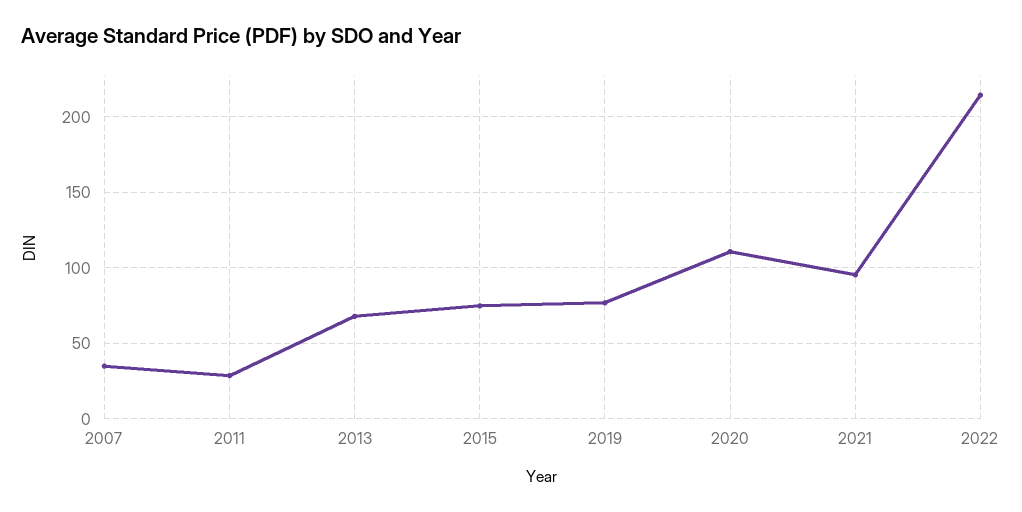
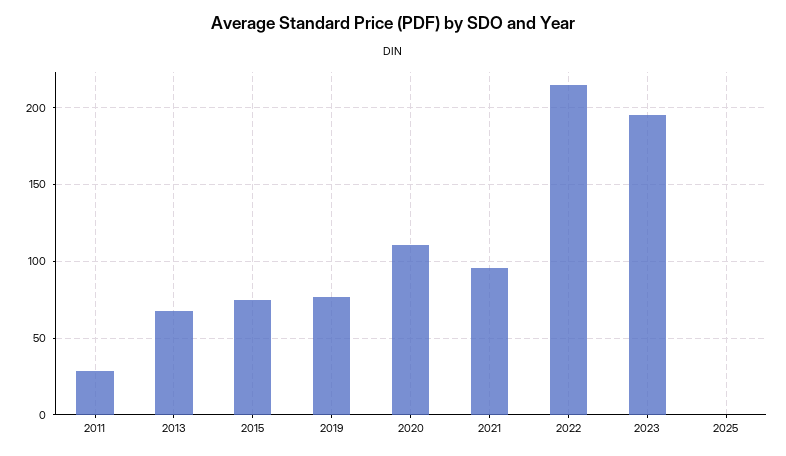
2007: 35 -> none
2023: none -> 195
2025: none -> 0

